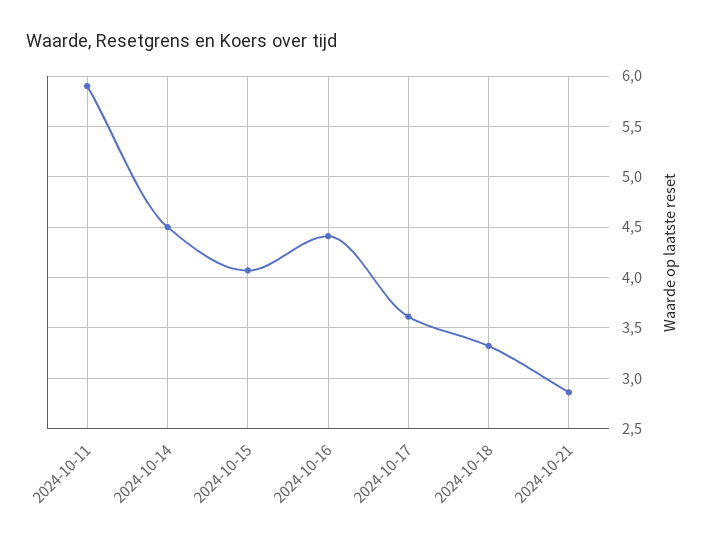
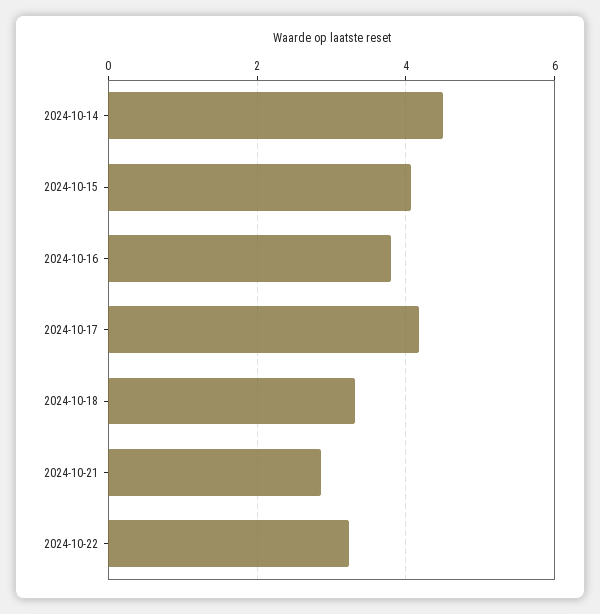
2024-10-11: 5.9 -> none
2024-10-16: 4.4 -> 3.8
2024-10-17: 3.6 -> 4.2
2024-10-22: none -> 3.2

